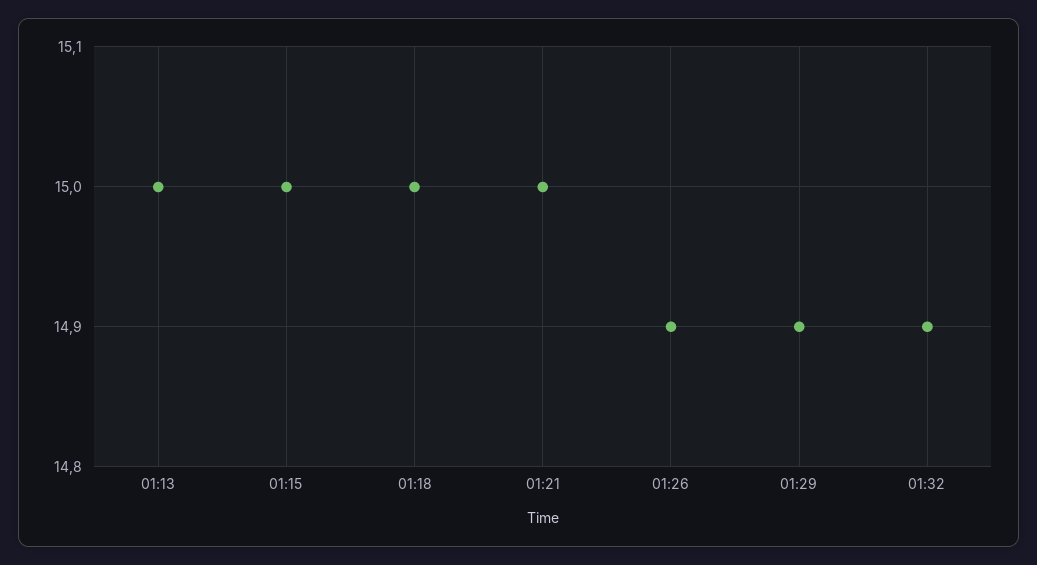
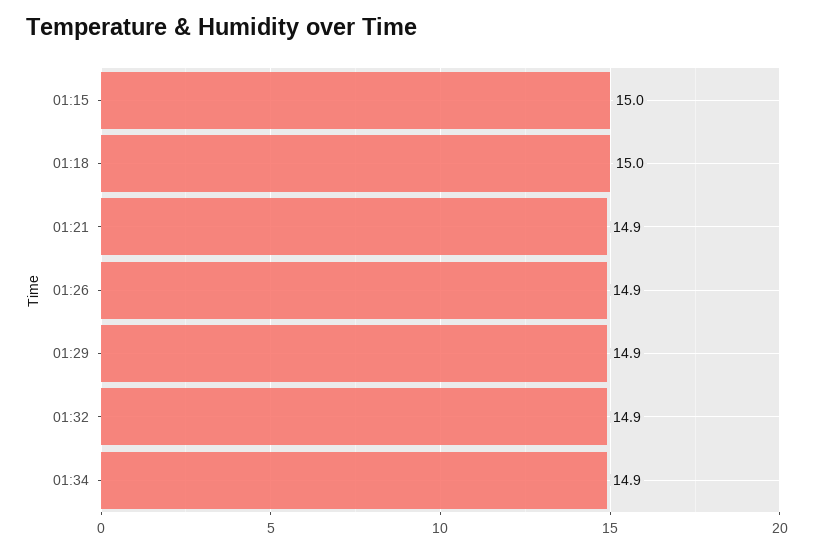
01:13: 15 -> none
01:21: 15 -> 14.9
01:34: none -> 14.9

